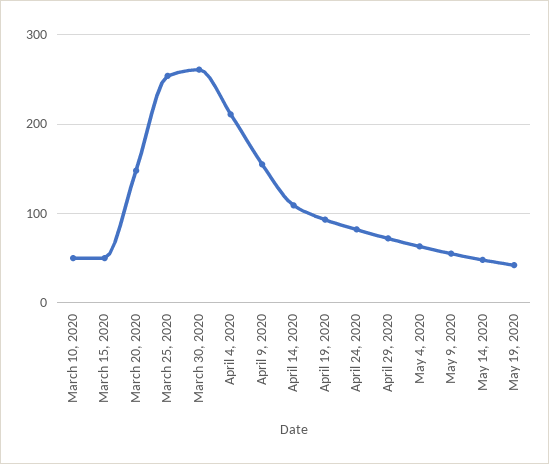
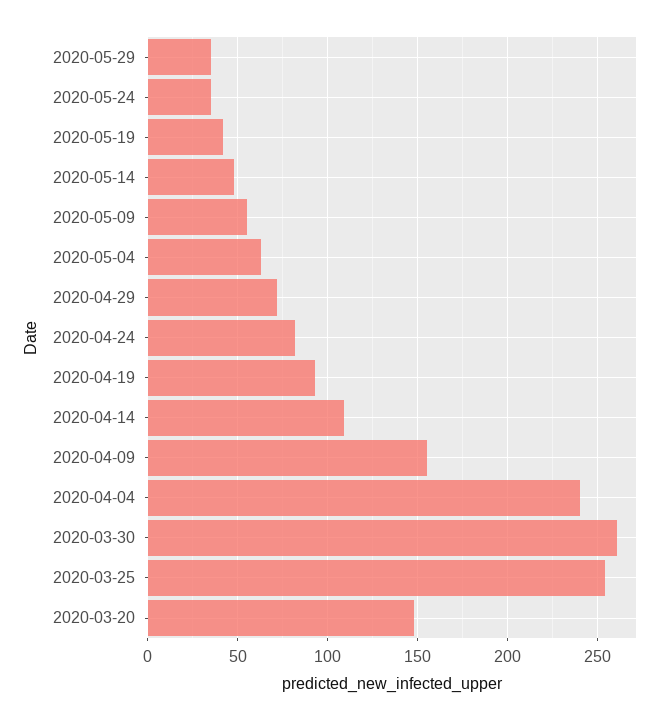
March 10, 2020: 50 -> none
March 15, 2020: 50 -> none
April 4, 2020: 210 -> 240
2020-05-29: none -> 35
2020-05-24: none -> 35

